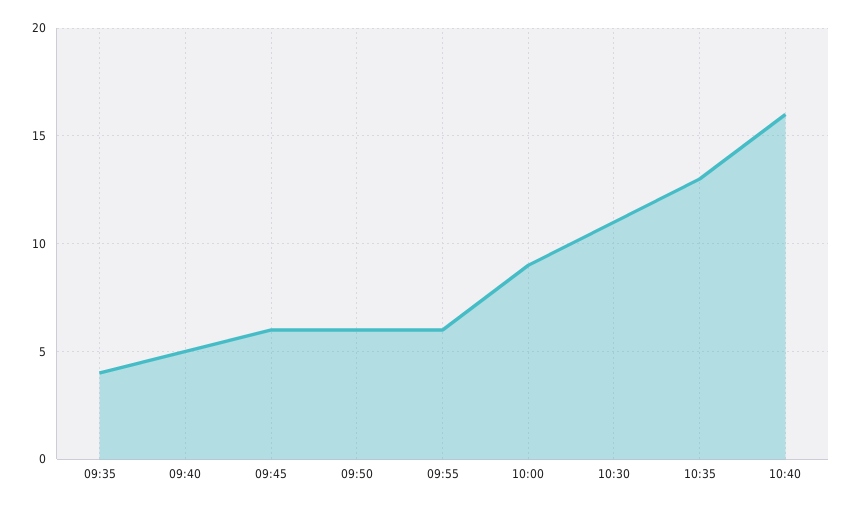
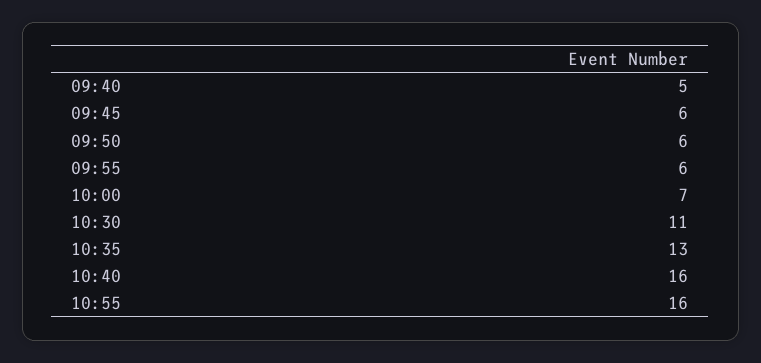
09:35: 4 -> none
10:00: 9 -> 7
10:55: none -> 16

